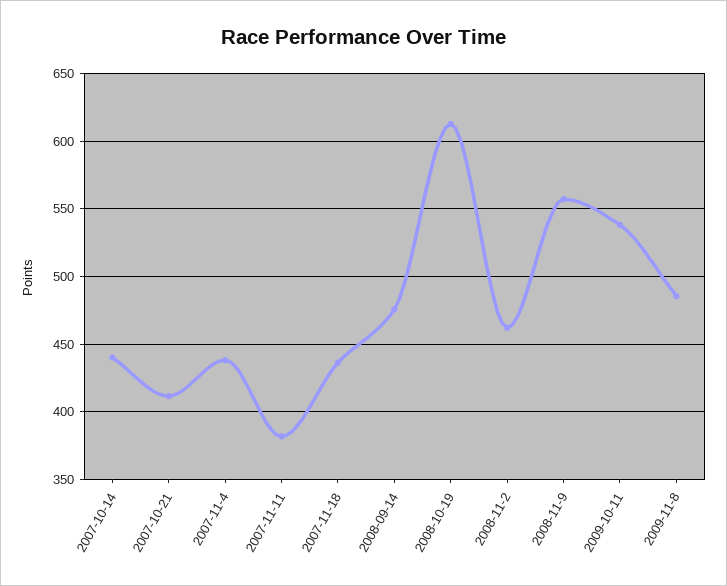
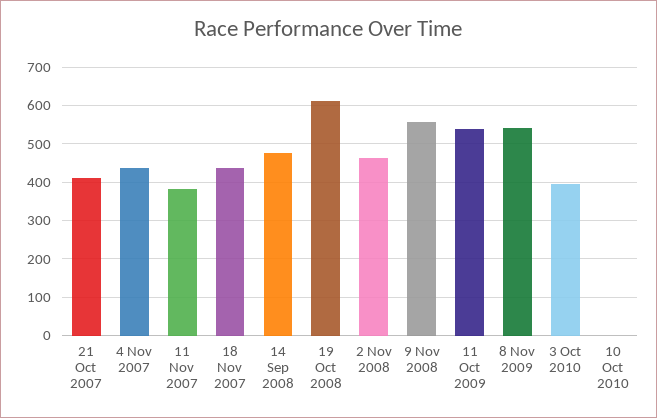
2007-10-14: 440 -> none
2009-11-8: 485 -> 540
3 Oct 2010: none -> 400
10 Oct 2010: none -> 0

